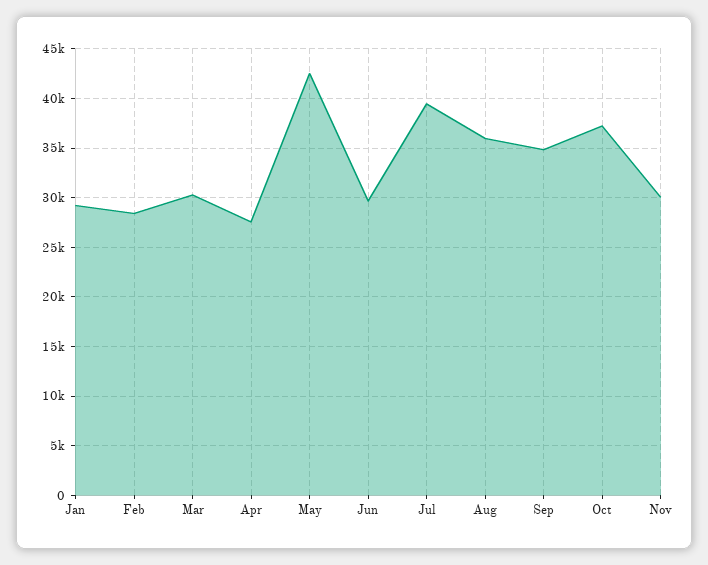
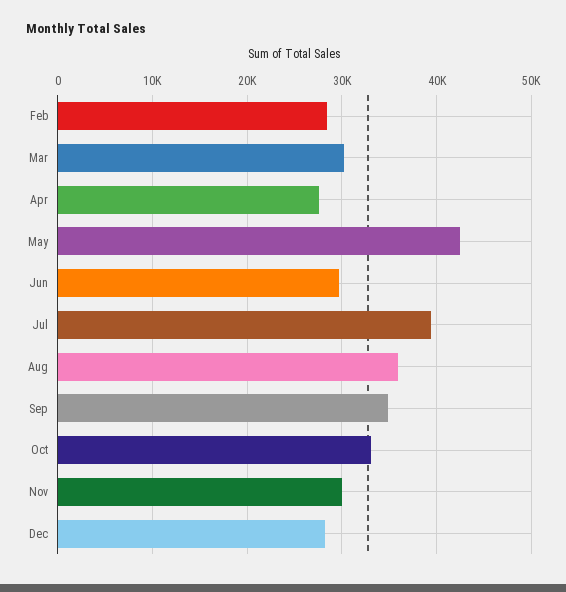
Jan: 29000 -> none
Oct: 37000 -> 33000
Dec: none -> 28000

